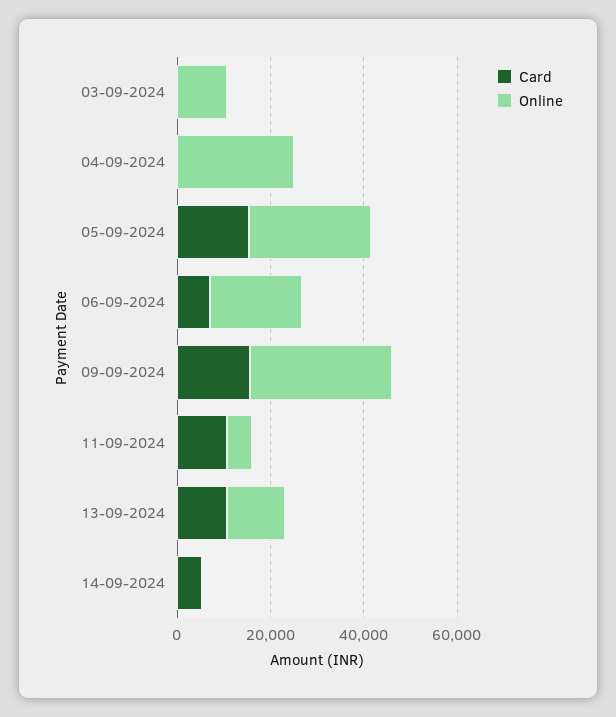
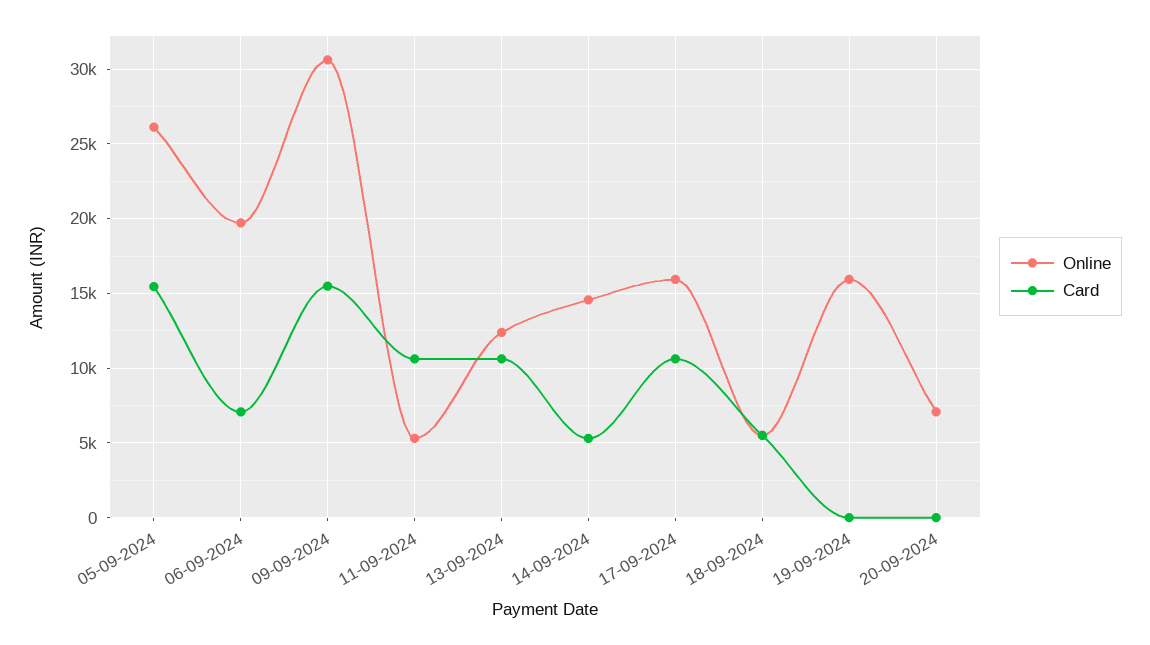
Card, 03-09-2024: 0 -> none
Online, 03-09-2024: 10000 -> none
Card, 04-09-2024: 0 -> none
Online, 04-09-2024: 25000 -> none
Online, 14-09-2024: 0 -> 14500
Online, 17-09-2024: none -> 16000
Card, 17-09-2024: none -> 10500
Online, 18-09-2024: none -> 5500
Card, 18-09-2024: none -> 5500
Online, 19-09-2024: none -> 16000
Card, 19-09-2024: none -> 0
Online, 20-09-2024: none -> 7000
Card, 20-09-2024: none -> 0

